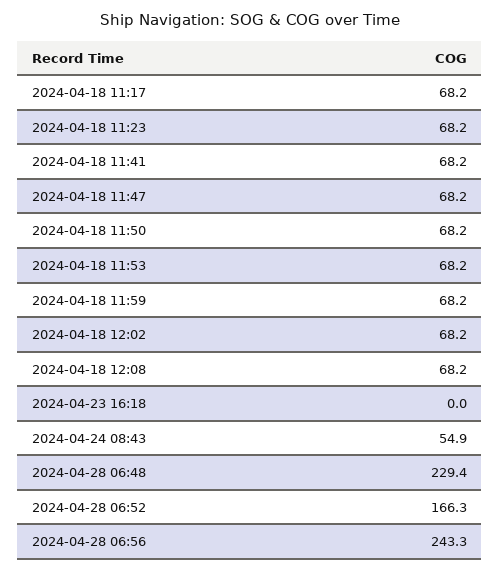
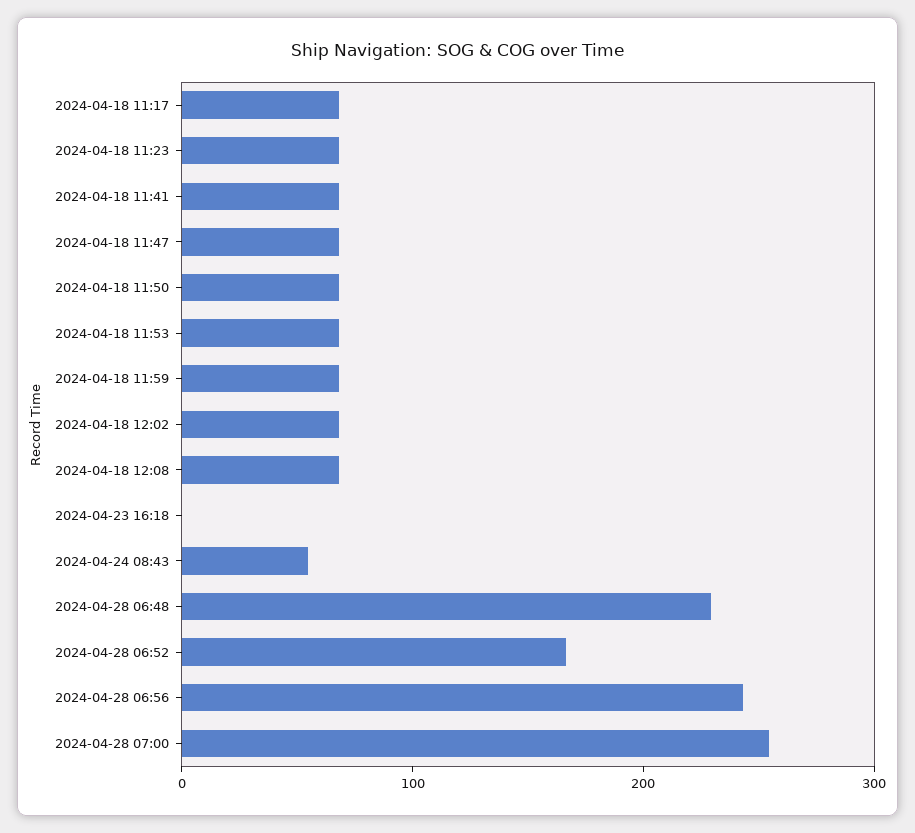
2024-04-28 07:00: none -> 260

